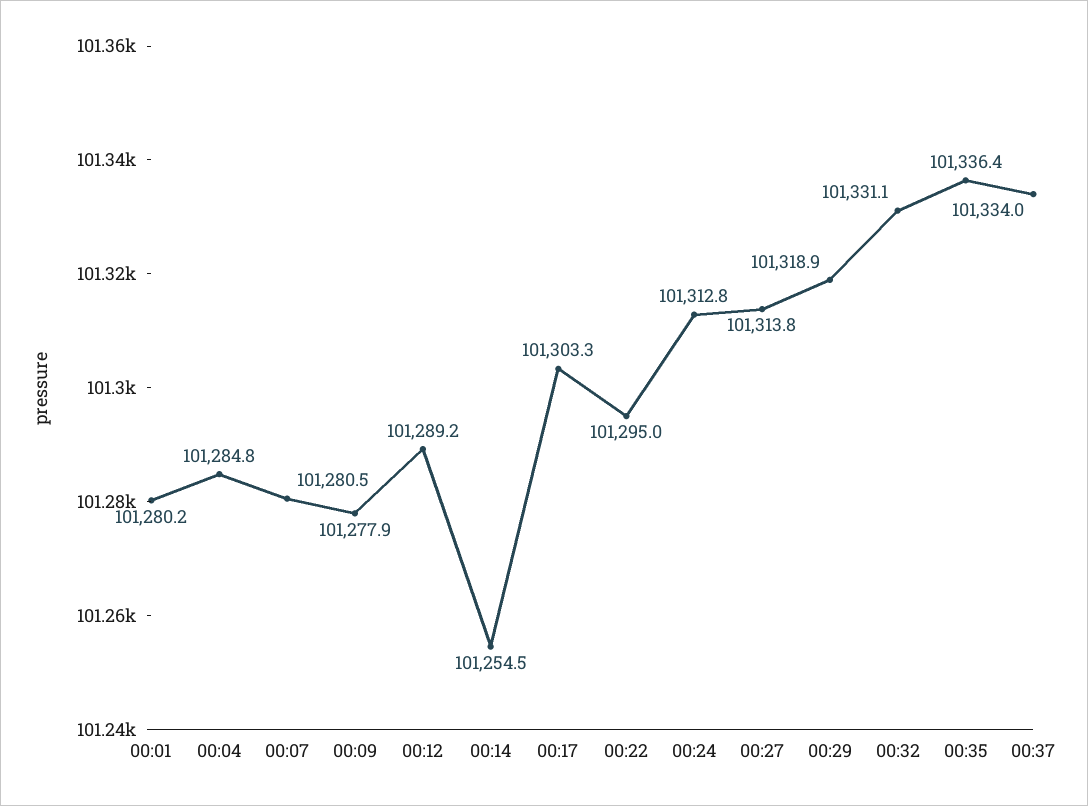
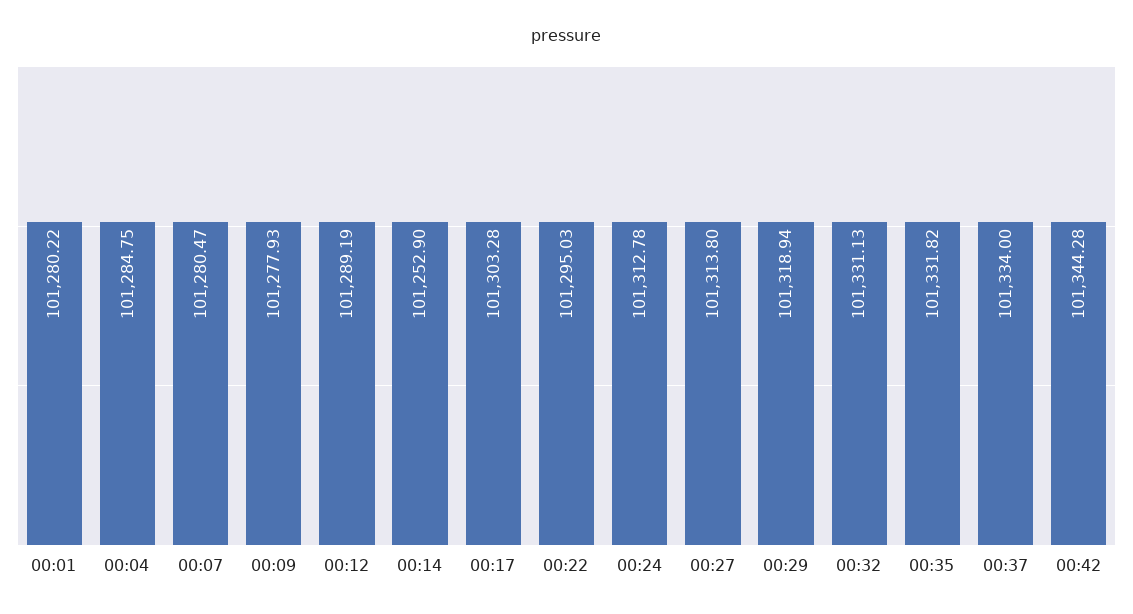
00:14: 101254.5 -> 101252.9
00:35: 101336.4 -> 101331.82
00:42: none -> 101344.28

